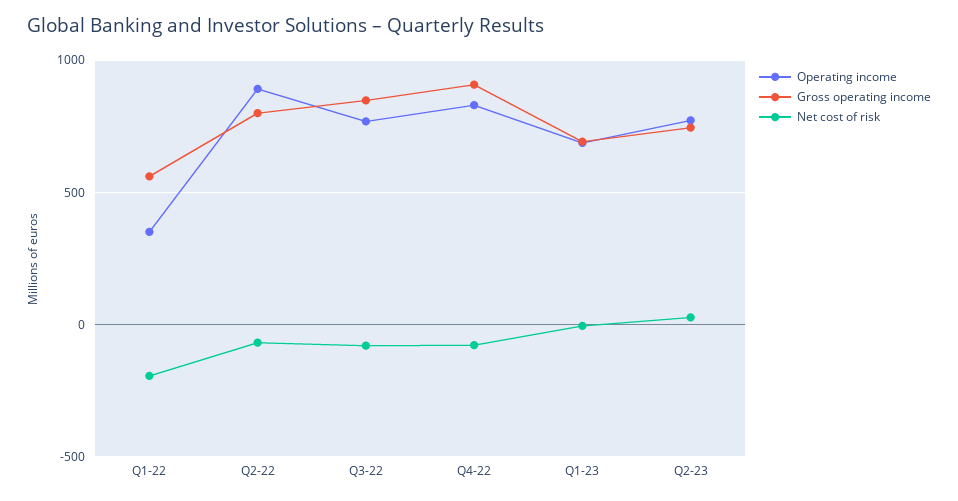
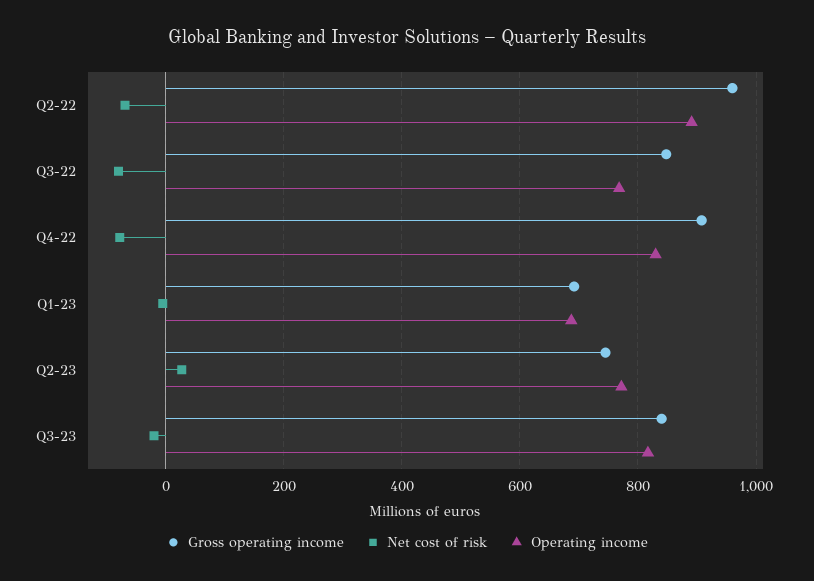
Operating income, Q1-22: 350 -> none
Gross operating income, Q1-22: 550 -> none
Net cost of risk, Q1-22: -200 -> none
Gross operating income, Q2-22: 800 -> 960
Gross operating income, Q3-23: none -> 840
Net cost of risk, Q3-23: none -> -20
Operating income, Q3-23: none -> 820

